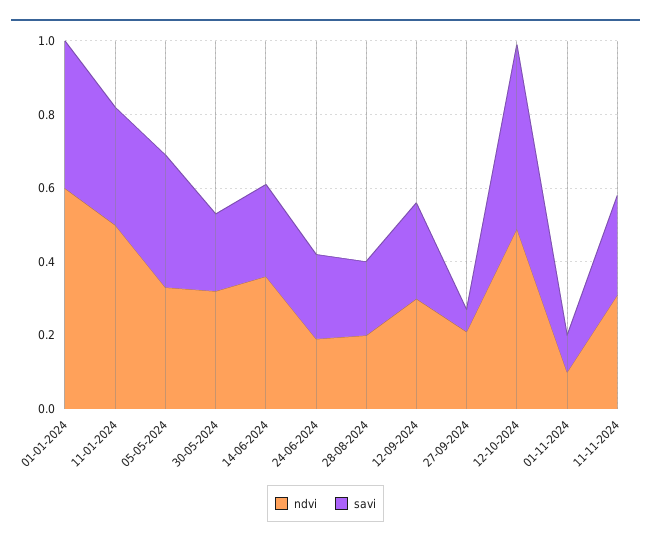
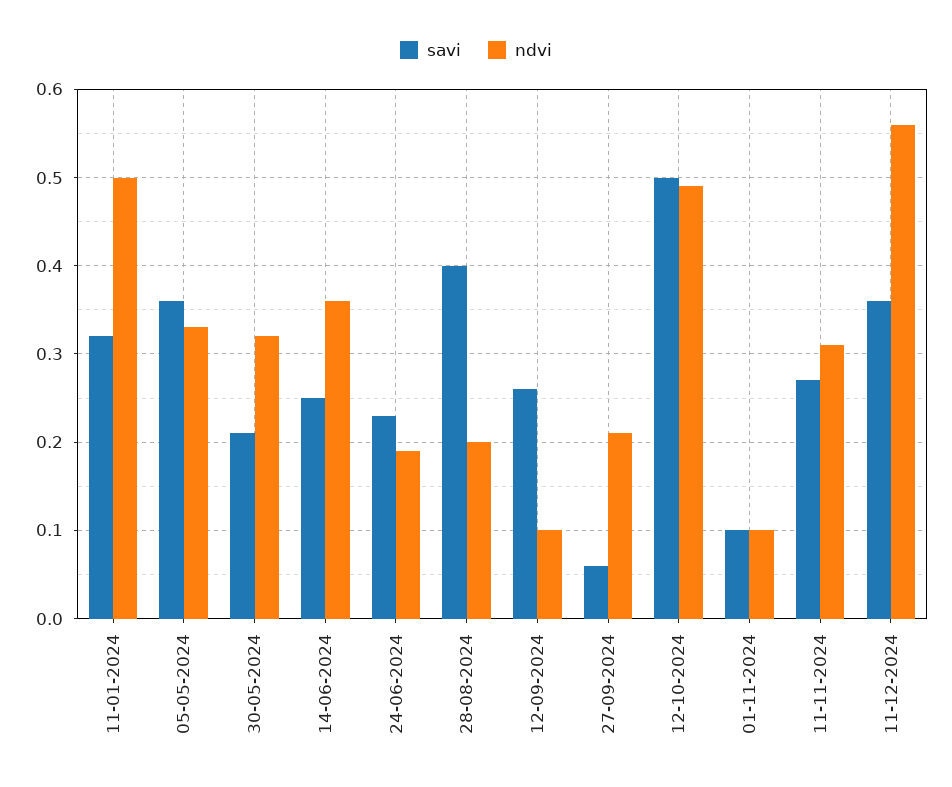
ndvi, 01-01-2024: 0.6 -> none
savi, 01-01-2024: 0.4 -> none
savi, 28-08-2024: 0.2 -> 0.4
ndvi, 12-09-2024: 0.3 -> 0.1
savi, 11-12-2024: none -> 0.36
ndvi, 11-12-2024: none -> 0.56

